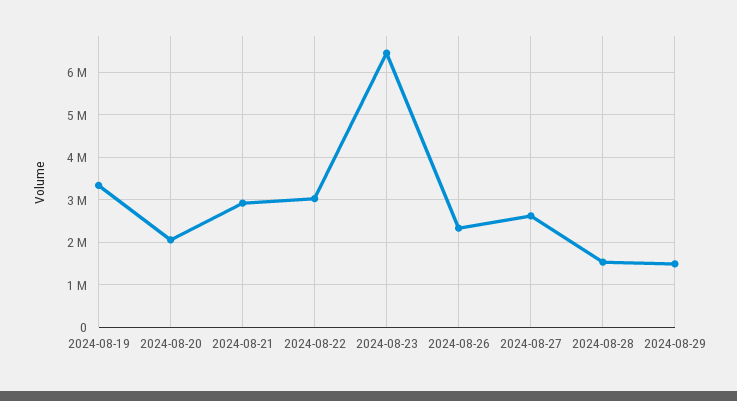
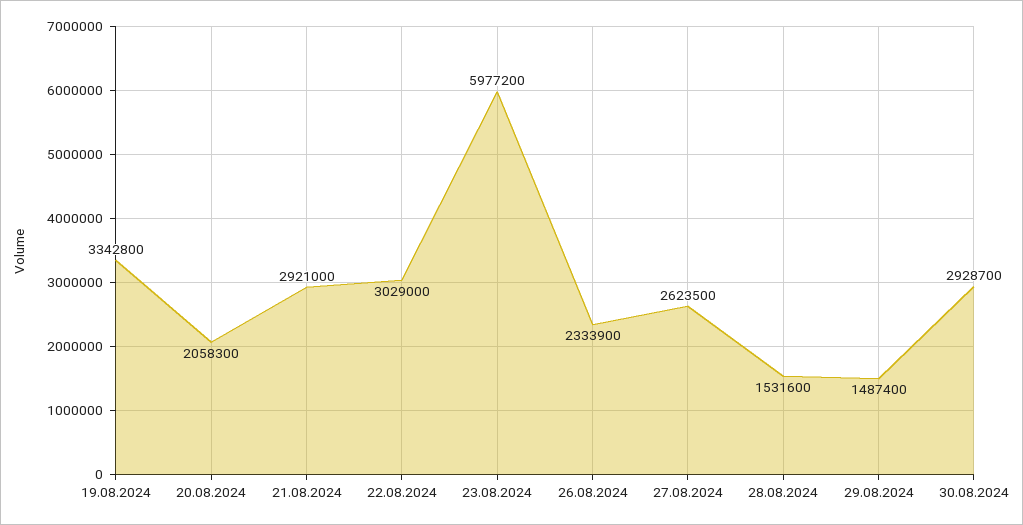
2024-08-23: 6400000 -> 5977200
30.08.2024: none -> 2928700

